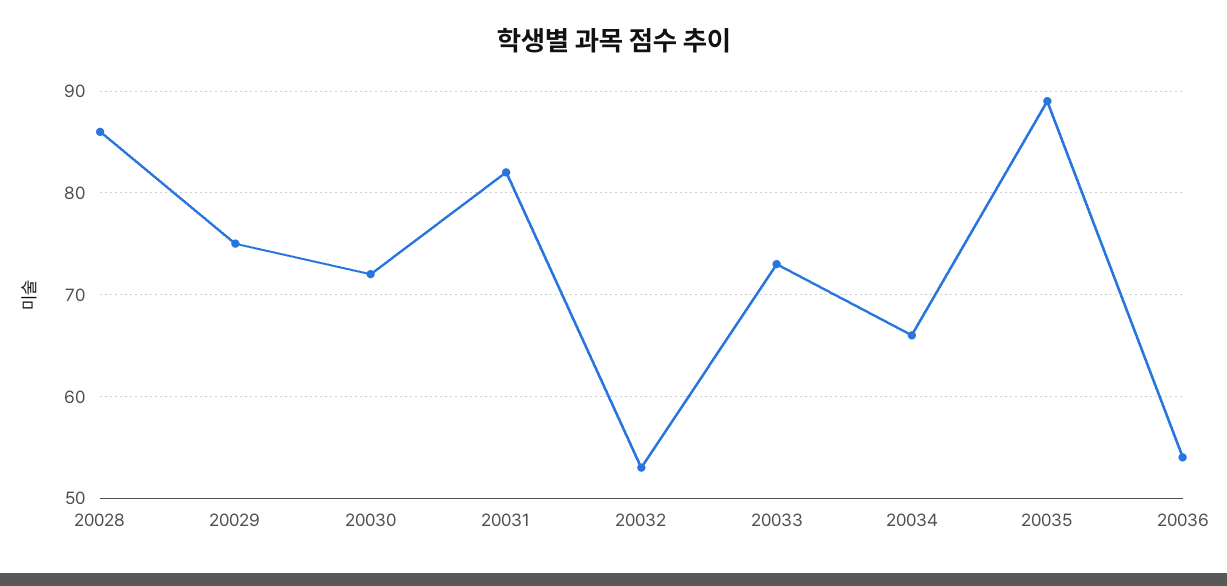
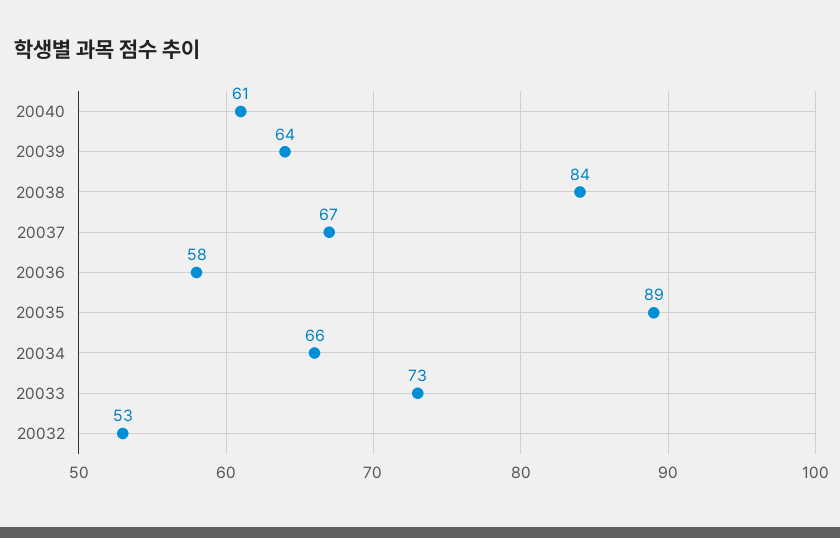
20028: 86 -> none
20029: 75 -> none
20030: 72 -> none
20031: 82 -> none
20036: 54 -> 58
20040: none -> 61
20039: none -> 64
20038: none -> 84
20037: none -> 67

